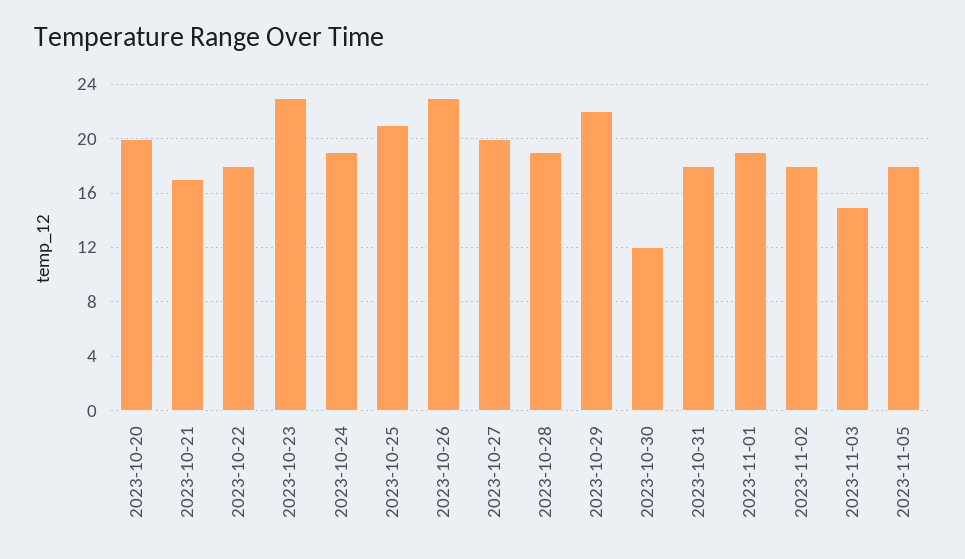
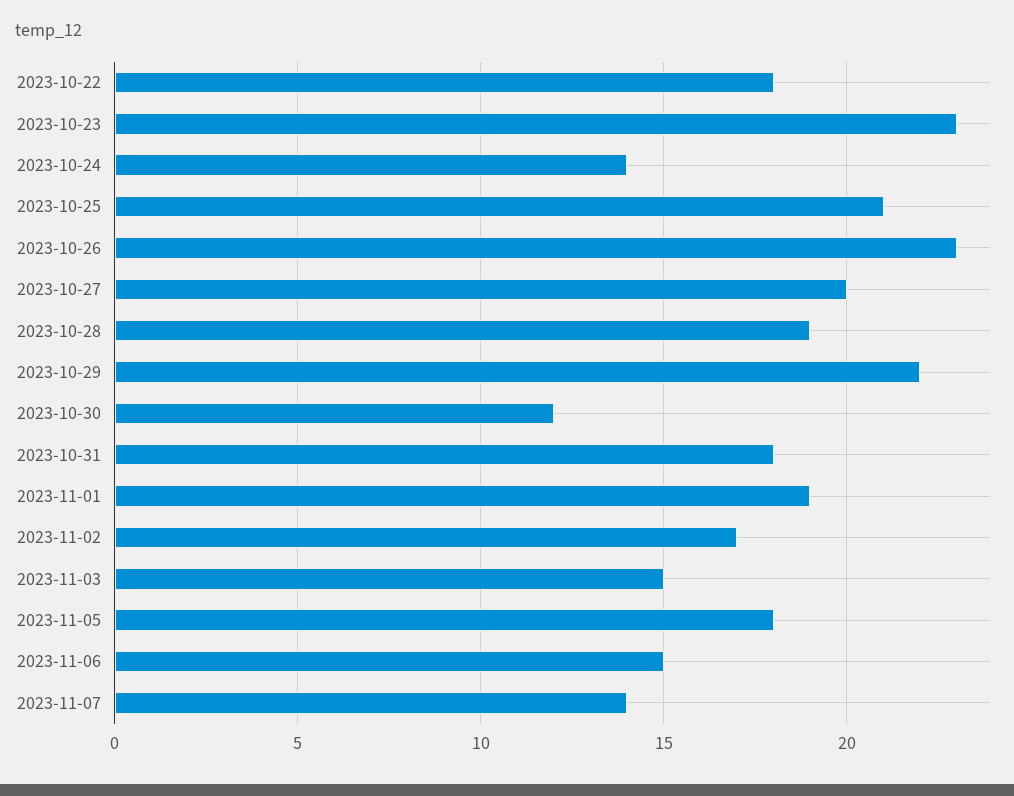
2023-10-20: 20 -> none
2023-10-21: 17 -> none
2023-10-24: 19 -> 14
2023-11-02: 18 -> 17
2023-11-06: none -> 15
2023-11-07: none -> 14

